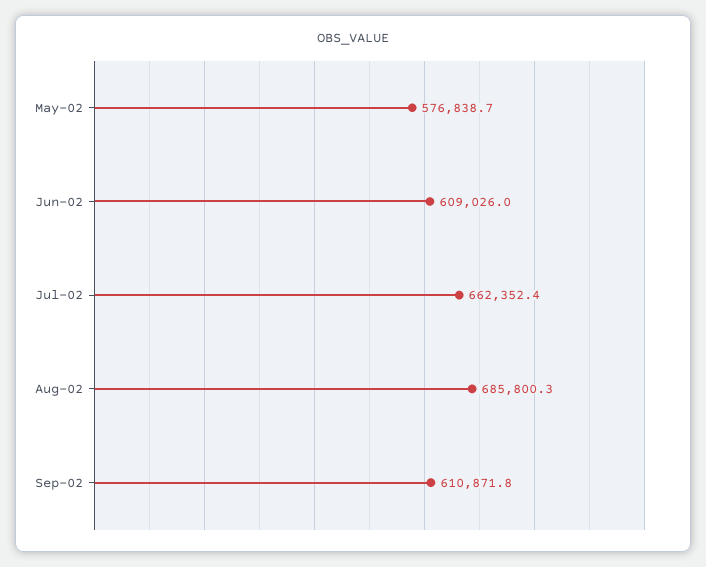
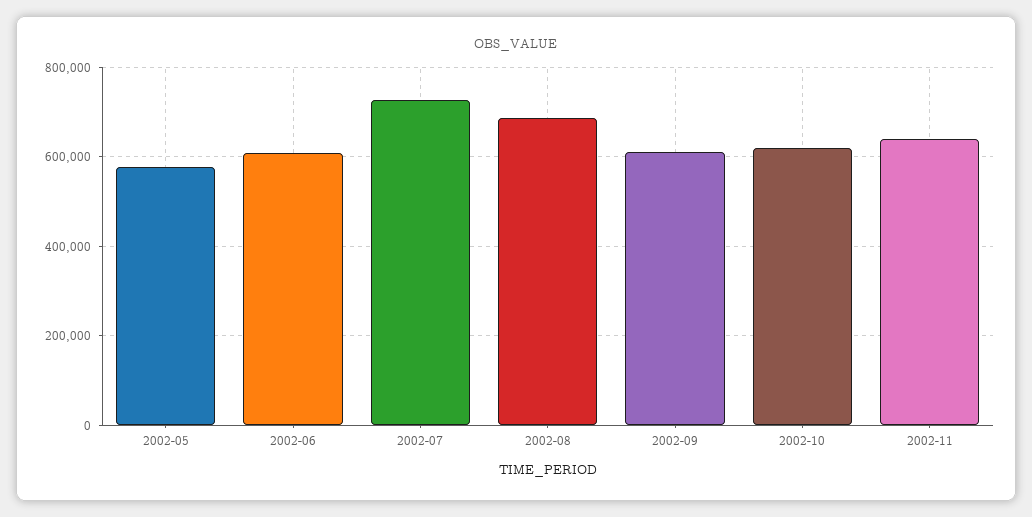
Jul-02: 662352.4 -> 720000
2002-10: none -> 620000
2002-11: none -> 640000

